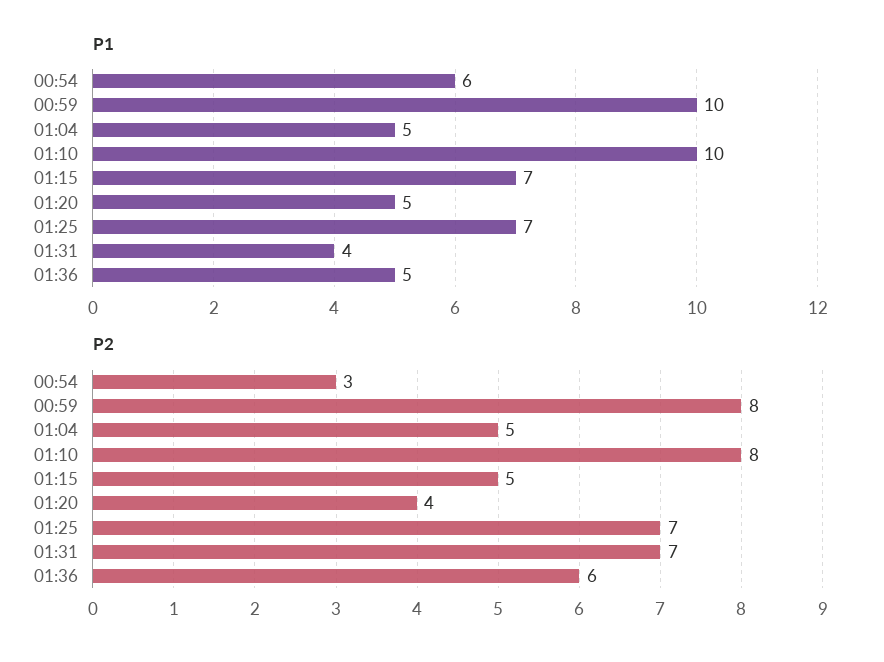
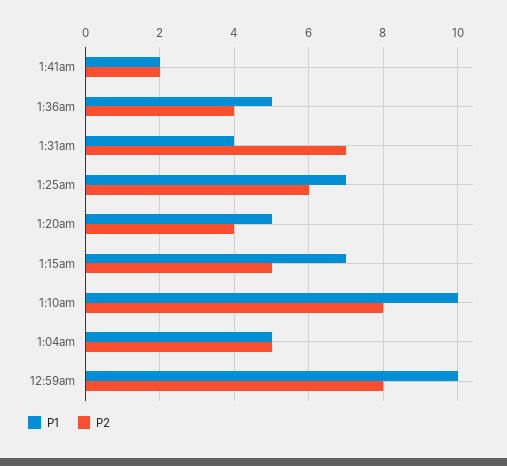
P1, 00:54: 6 -> none
P2, 00:54: 3 -> none
P2, 01:25: 7 -> 6
P2, 01:36: 6 -> 4
P1, 1:41am: none -> 2
P2, 1:41am: none -> 2

